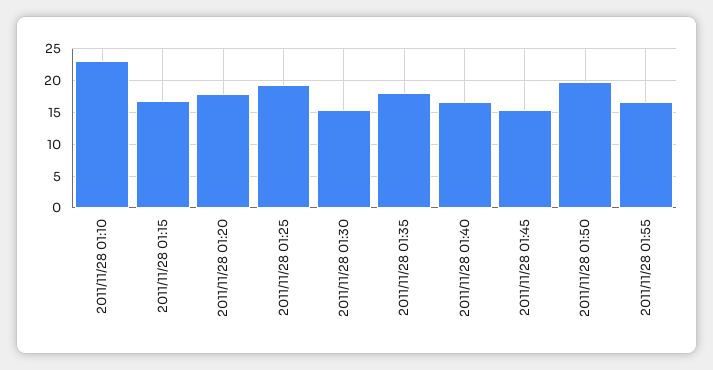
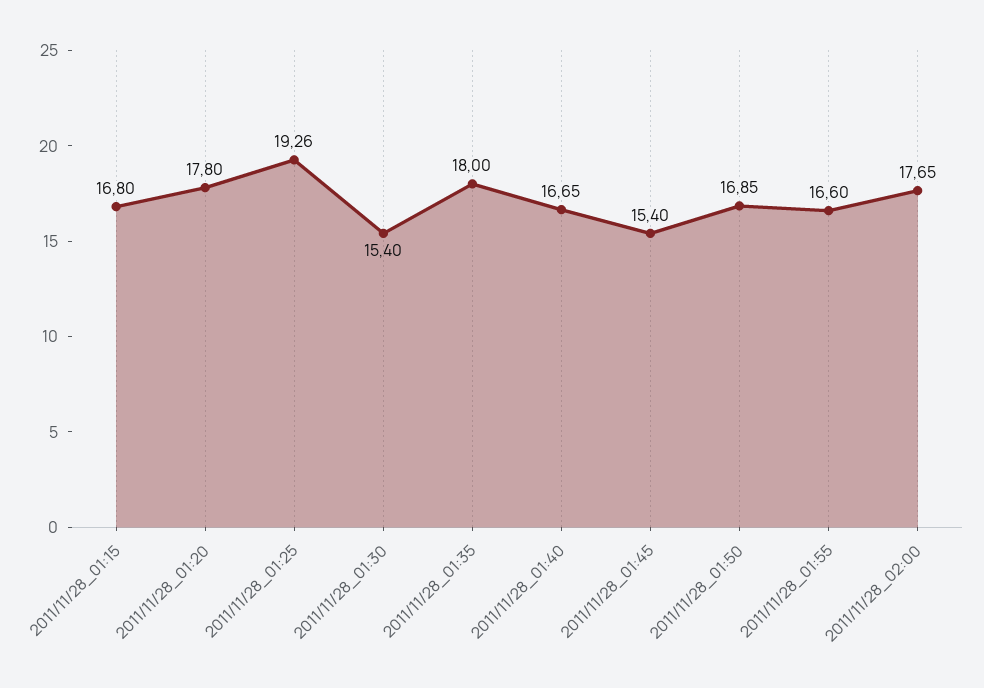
2011/11/28 01:10: 23 -> none
2011/11/28 01:50: 20 -> 16.85
2011/11/28_02:00: none -> 17.65

